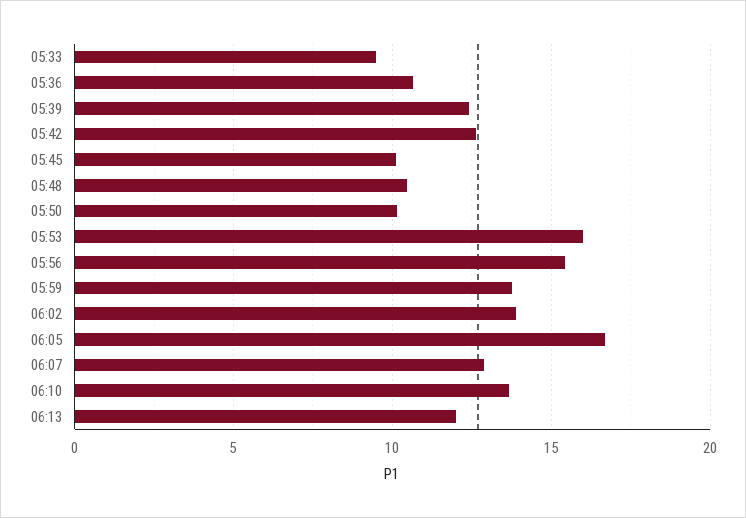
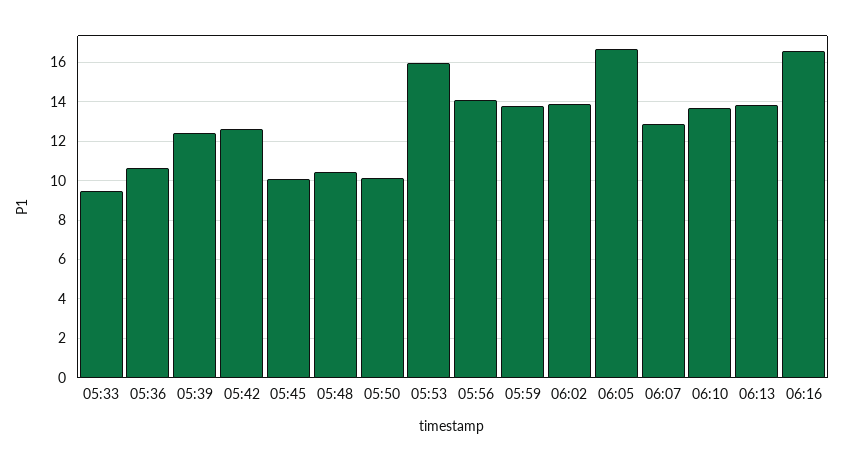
05:56: 15.5 -> 14
06:13: 12 -> 14
06:16: none -> 16.5

